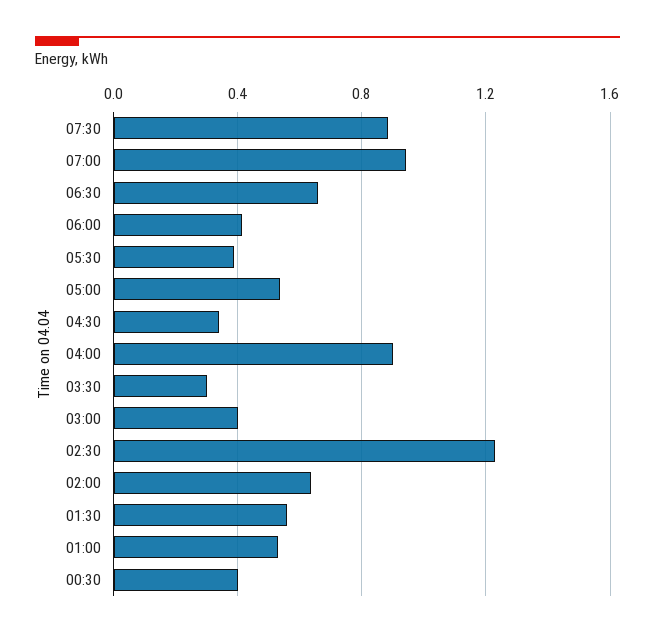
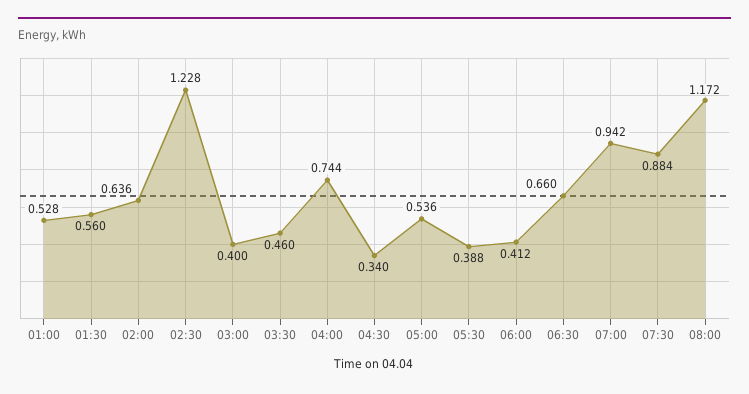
04:00: 0.9 -> 0.744
03:30: 0.3 -> 0.46
00:30: 0.4 -> none
08:00: none -> 1.172

